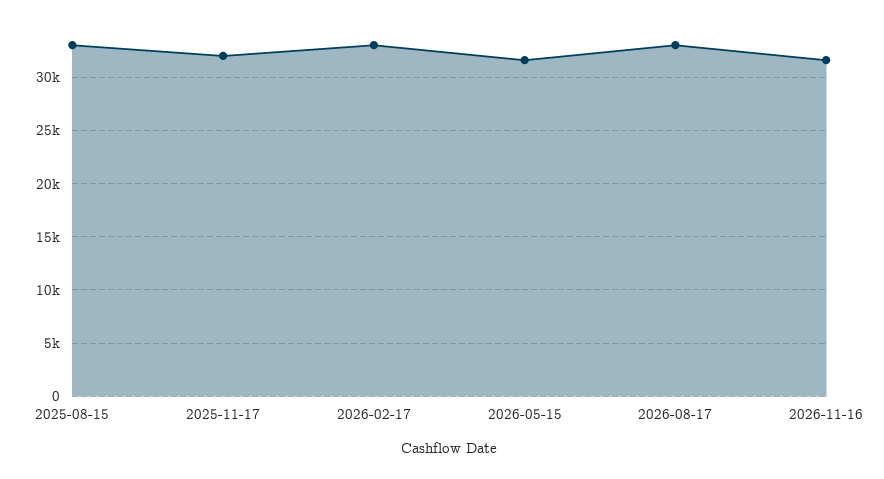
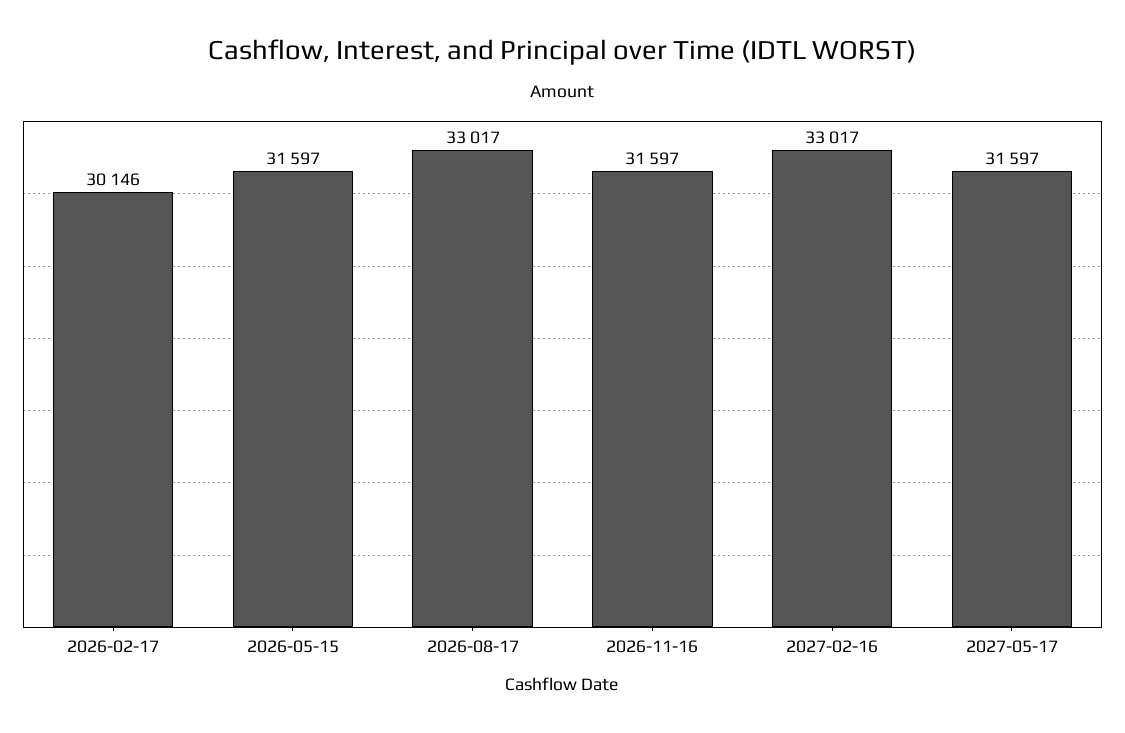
2025-08-15: 33000 -> none
2025-11-17: 32000 -> none
2026-02-17: 33000 -> 30146
2027-02-16: none -> 33017
2027-05-17: none -> 31597

